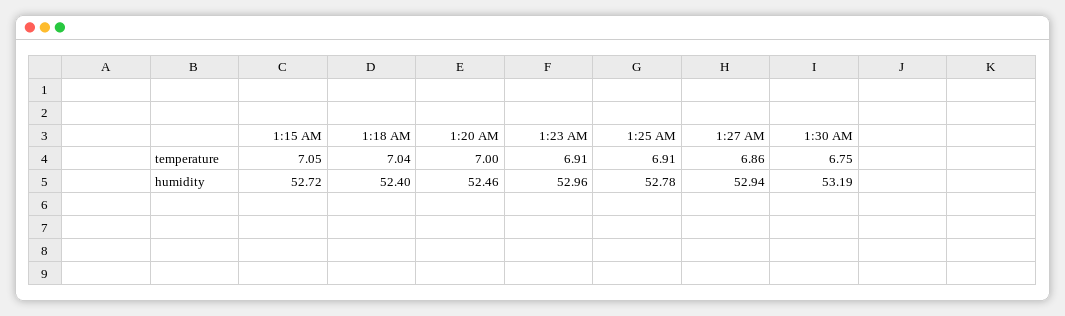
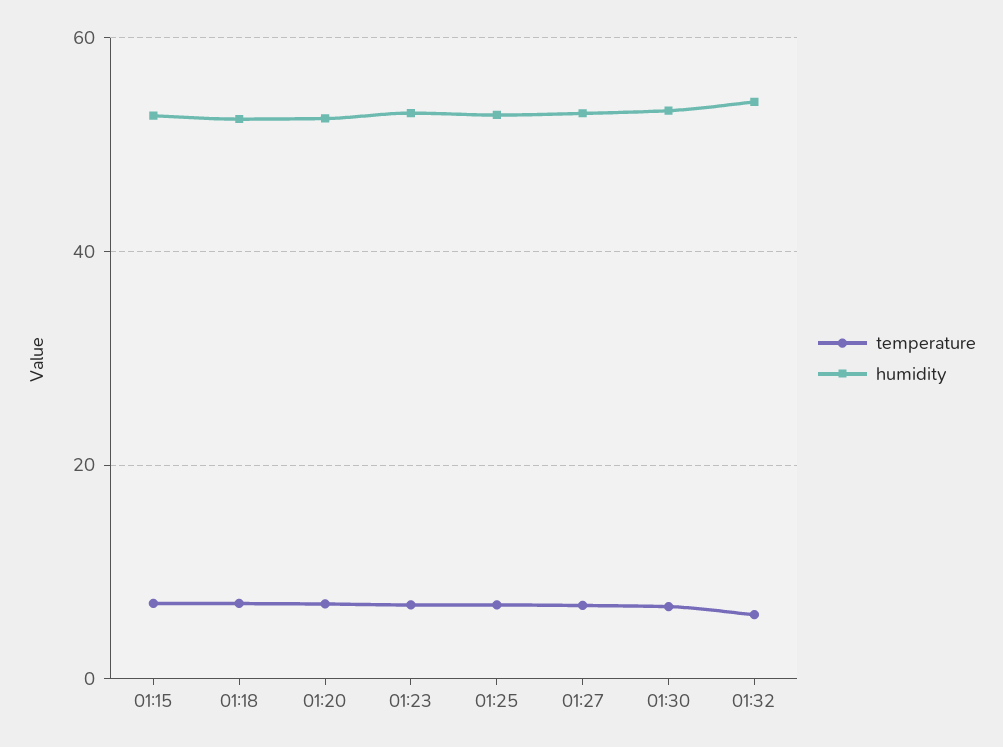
temperature, 01:32: none -> 6
humidity, 01:32: none -> 54

